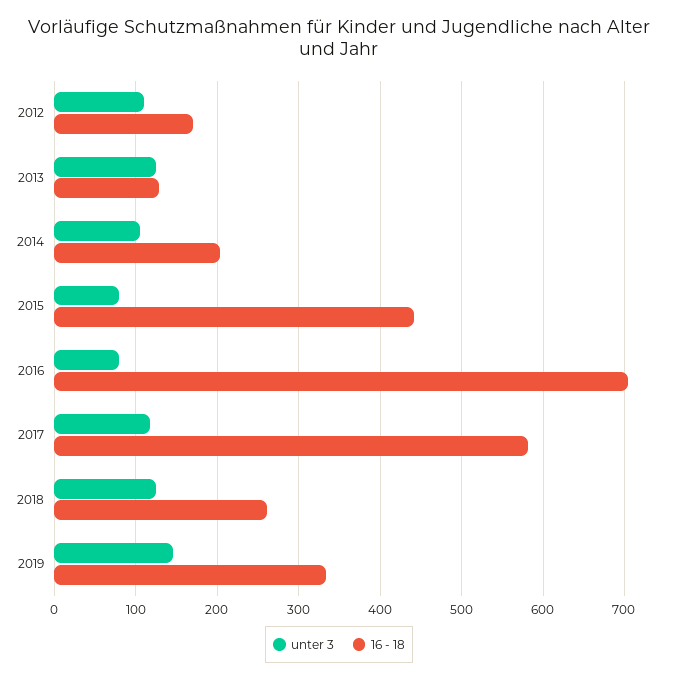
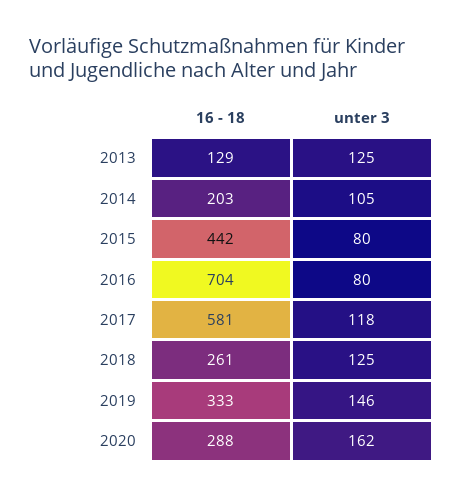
unter 3, 2012: 110 -> none
16 - 18, 2012: 170 -> none
16 - 18, 2020: none -> 288
unter 3, 2020: none -> 162

